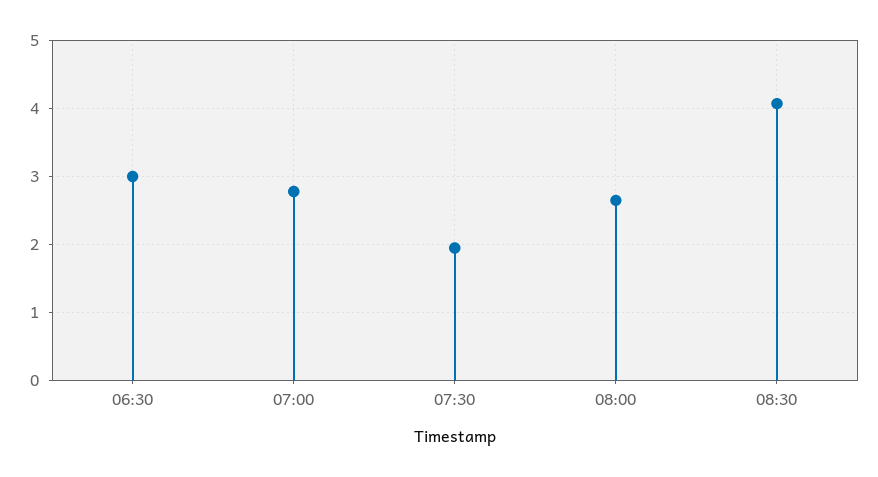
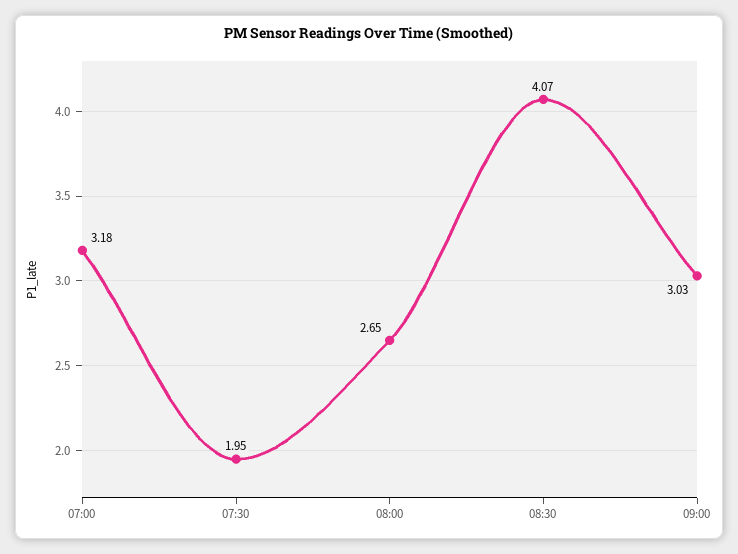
06:30: 3 -> none
07:00: 2.8 -> 3.18
09:00: none -> 3.03

